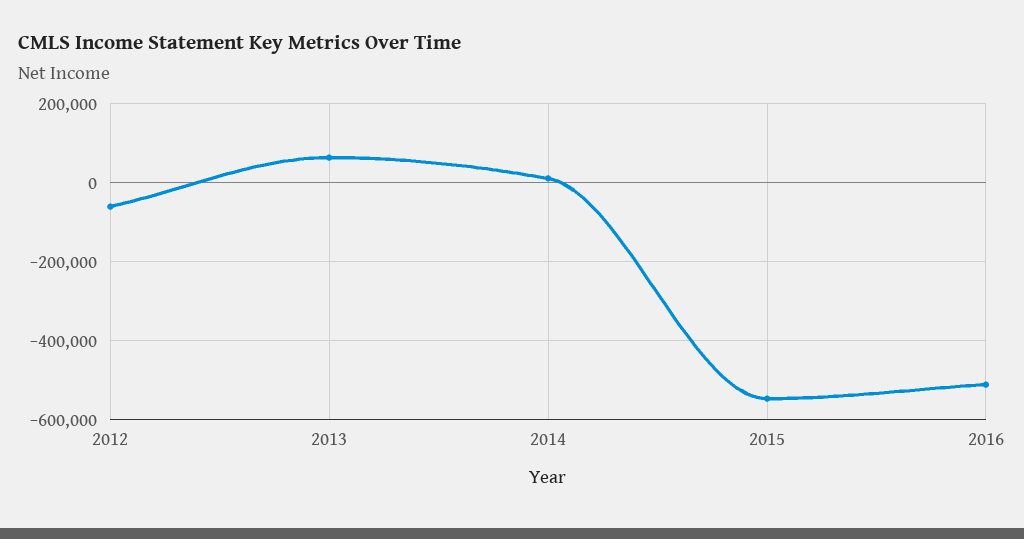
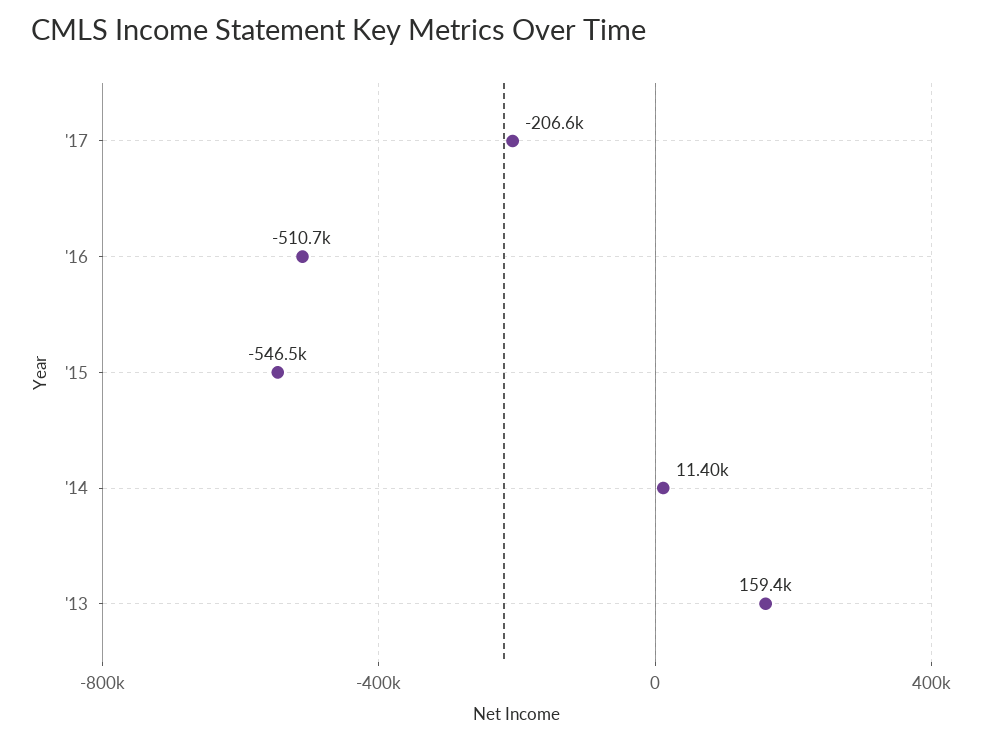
2012: -60000 -> none
2013: 60000 -> 159400
'17: none -> -206600

